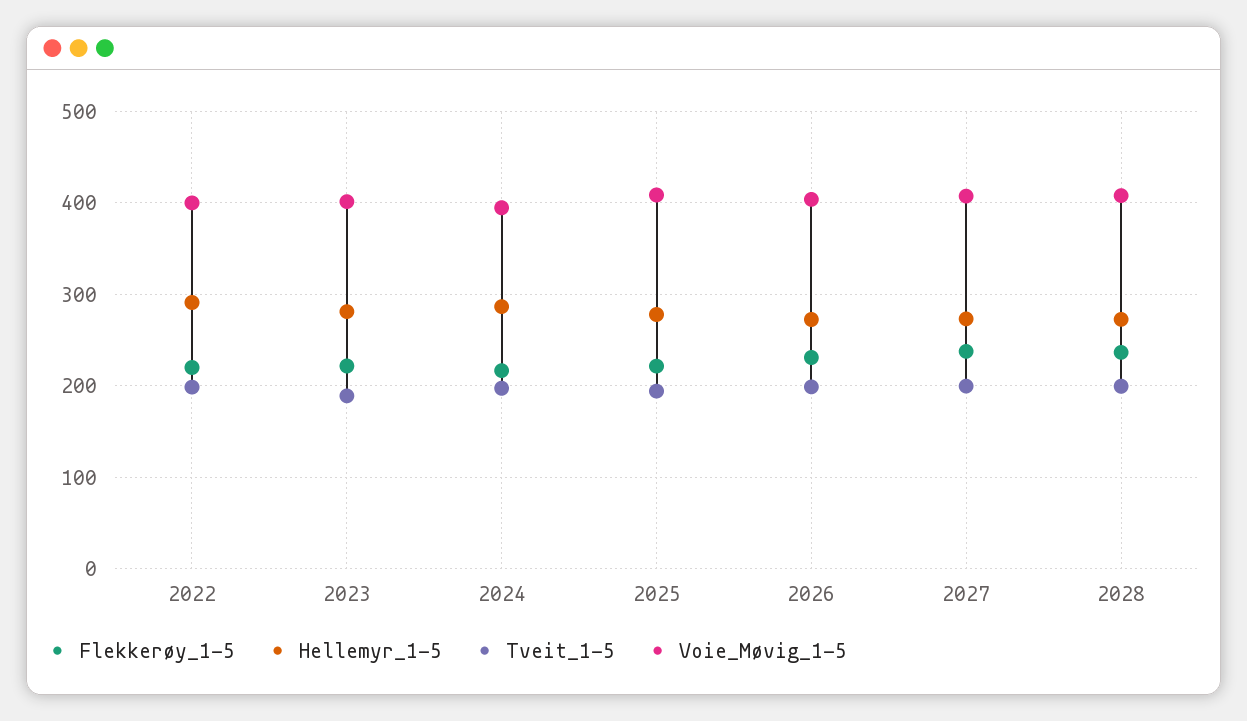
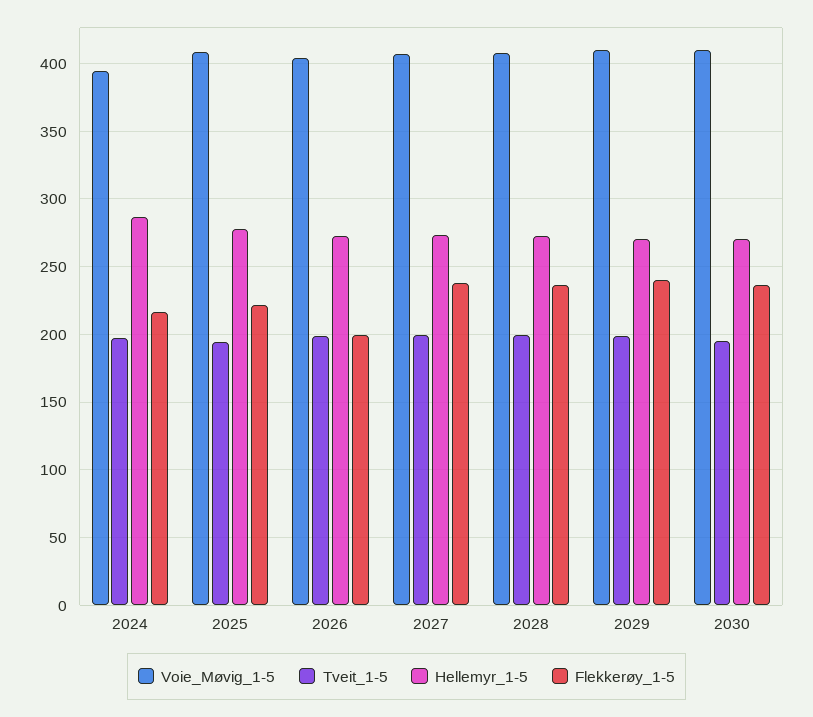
Flekkerøy_1-5, 2022: 220 -> none
Hellemyr_1-5, 2022: 290 -> none
Tveit_1-5, 2022: 200 -> none
Voie_Møvig_1-5, 2022: 400 -> none
Flekkerøy_1-5, 2023: 220 -> none
Hellemyr_1-5, 2023: 280 -> none
Tveit_1-5, 2023: 190 -> none
Voie_Møvig_1-5, 2023: 400 -> none
Flekkerøy_1-5, 2026: 230 -> 200
Voie_Møvig_1-5, 2029: none -> 410
Tveit_1-5, 2029: none -> 200
Hellemyr_1-5, 2029: none -> 270
Flekkerøy_1-5, 2029: none -> 240
Voie_Møvig_1-5, 2030: none -> 410
Tveit_1-5, 2030: none -> 195
Hellemyr_1-5, 2030: none -> 270
Flekkerøy_1-5, 2030: none -> 235

